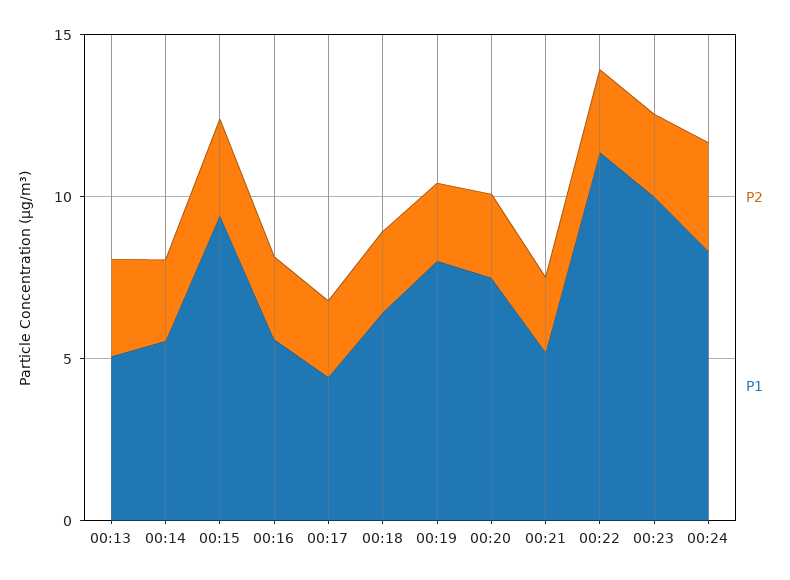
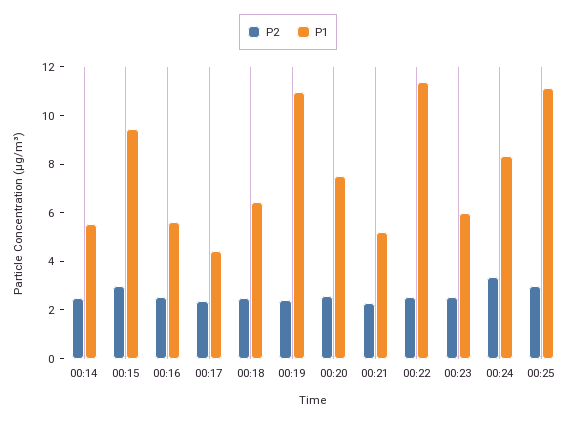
P2, 00:13: 3 -> none
P1, 00:13: 5 -> none
P1, 00:19: 8 -> 11
P1, 00:23: 10 -> 6
P2, 00:25: none -> 3
P1, 00:25: none -> 11

